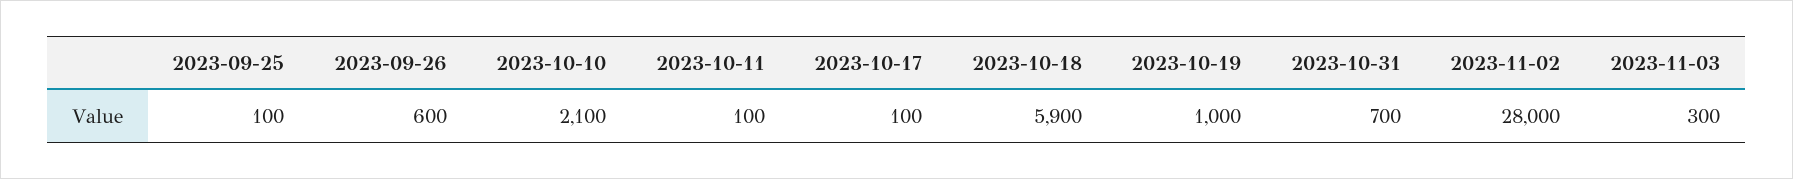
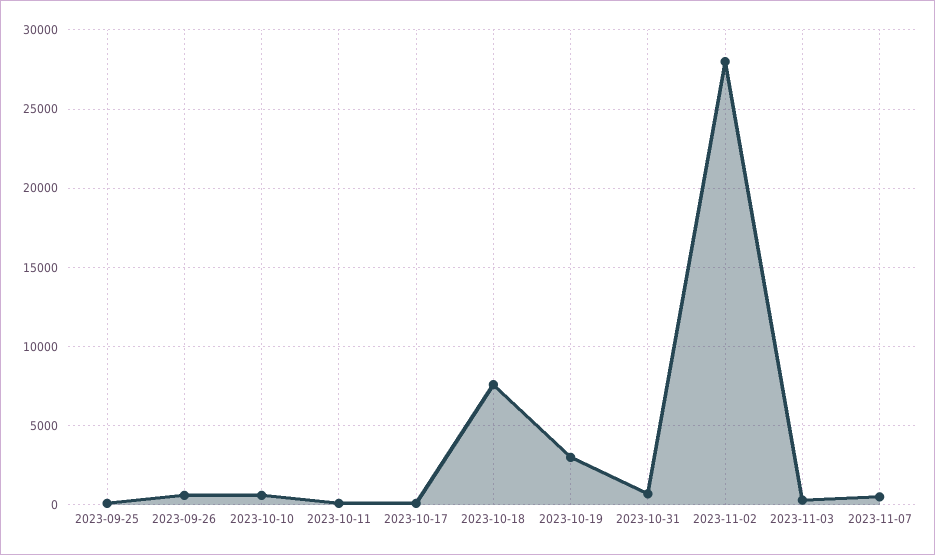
2023-10-10: 2100 -> 500
2023-10-18: 5900 -> 7500
2023-10-19: 1000 -> 3000
2023-11-07: none -> 500

